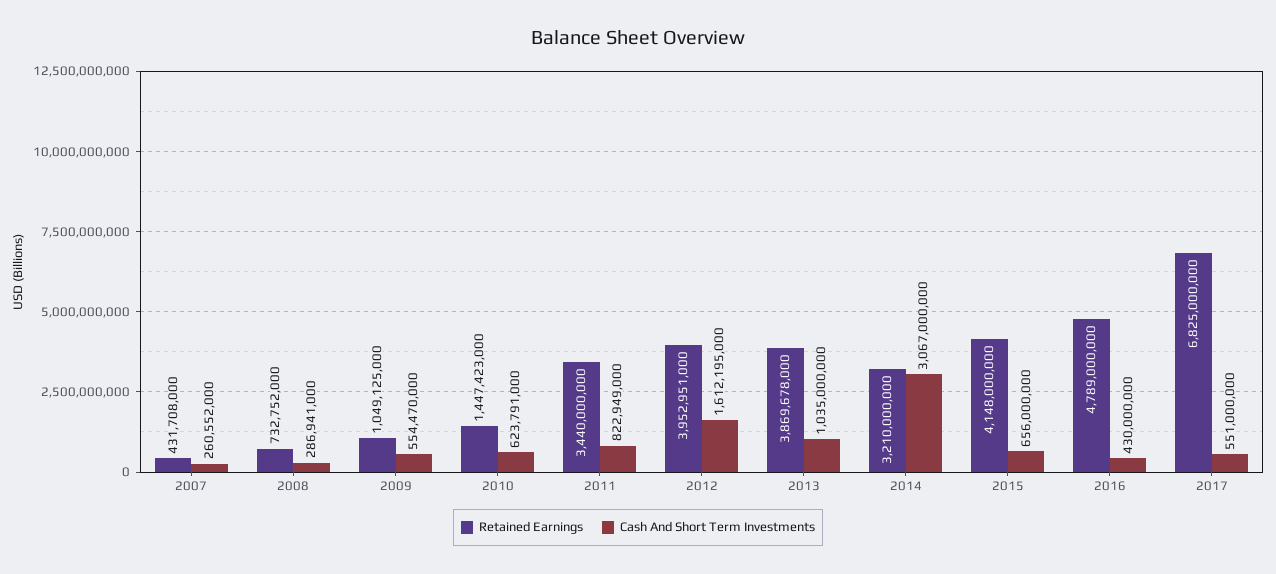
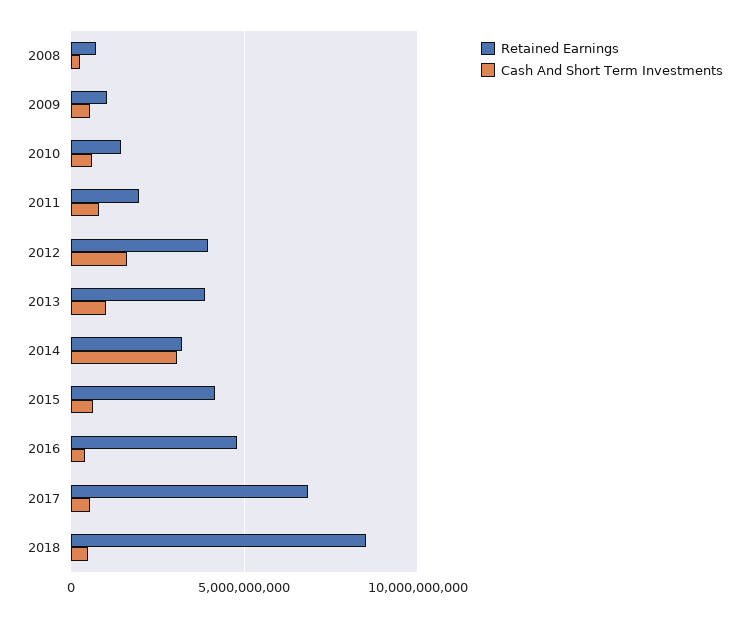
Retained Earnings, 2007: 431708000 -> none
Cash And Short Term Investments, 2007: 260552000 -> none
Retained Earnings, 2011: 3440000000 -> 2000000000
Retained Earnings, 2018: none -> 8500000000
Cash And Short Term Investments, 2018: none -> 500000000

